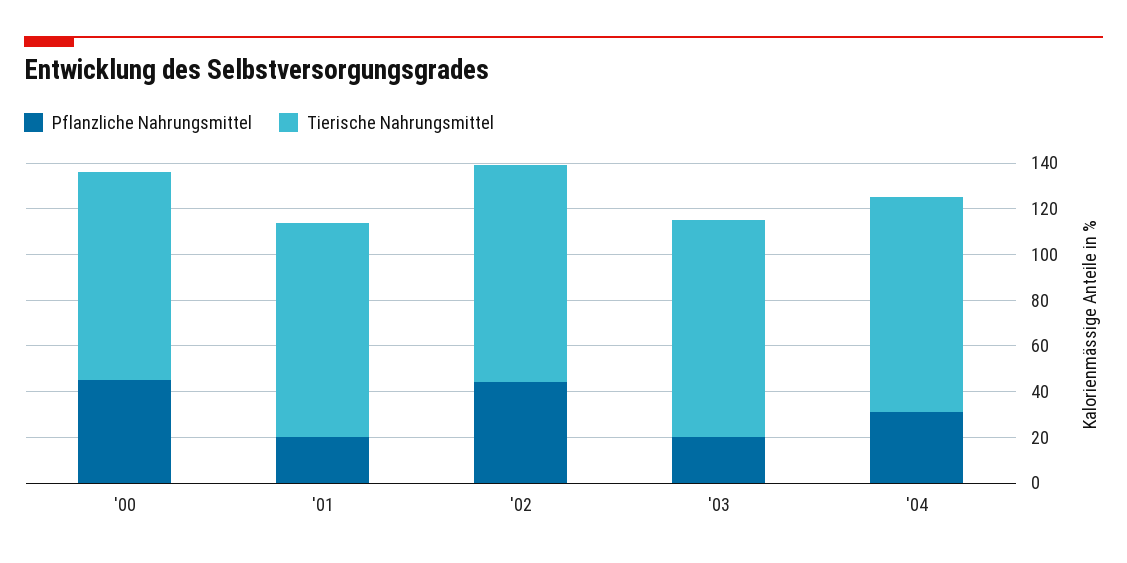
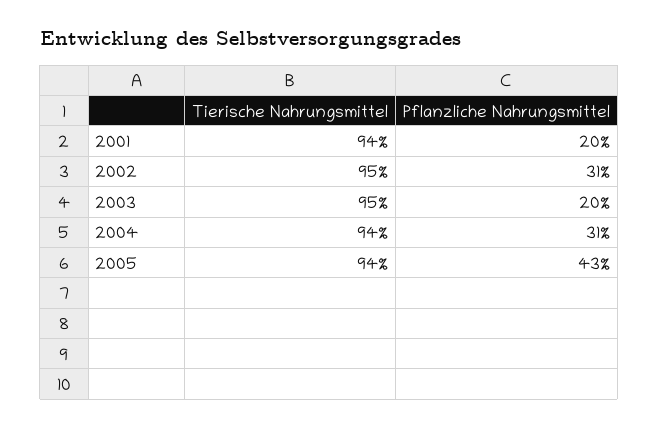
Pflanzliche Nahrungsmittel, '00: 45 -> none
Tierische Nahrungsmittel, '00: 90 -> none
Pflanzliche Nahrungsmittel, '02: 45 -> 31
Tierische Nahrungsmittel, 2005: none -> 94
Pflanzliche Nahrungsmittel, 2005: none -> 43

